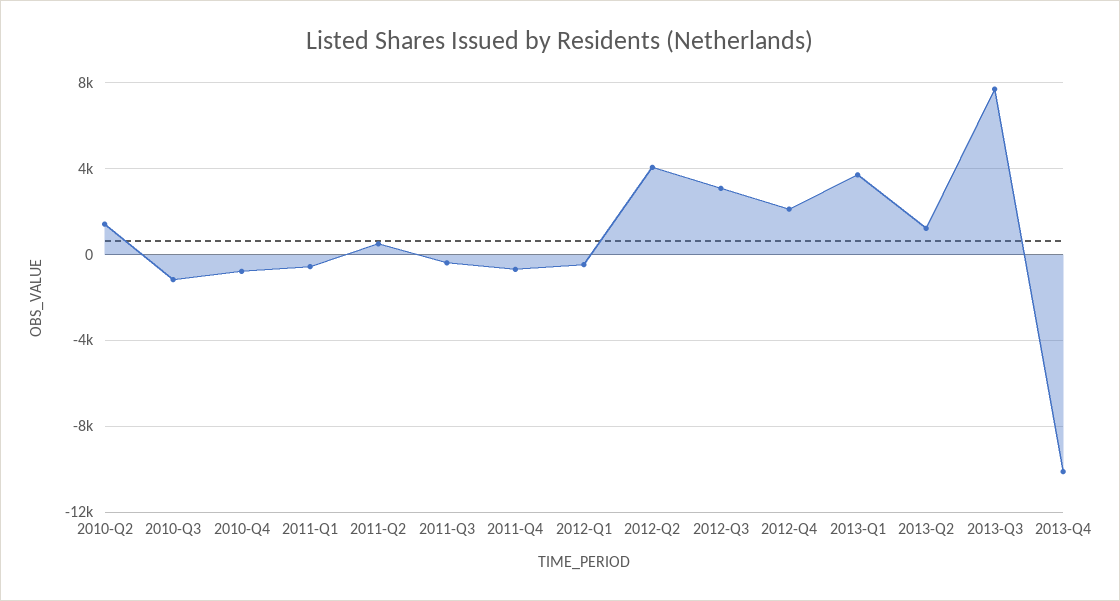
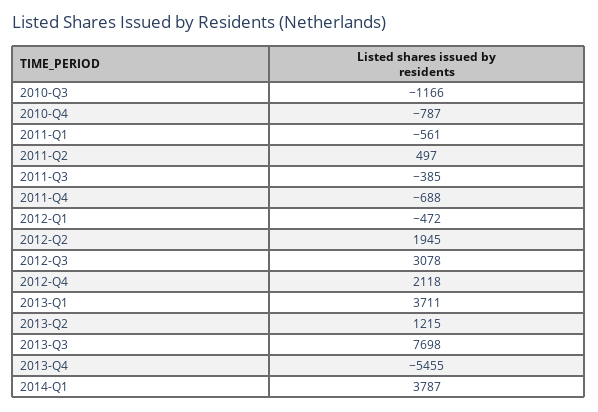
2010-Q2: 1500 -> none
2012-Q2: 4000 -> 1945
2013-Q4: -10000 -> -5455
2014-Q1: none -> 3787

